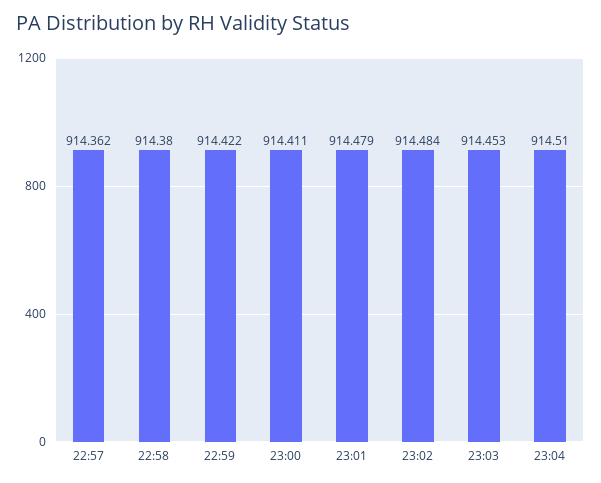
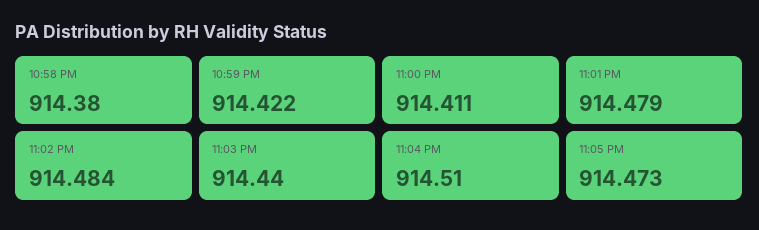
22:57: 914.362 -> none
23:03: 914.453 -> 914.44
11:05 PM: none -> 914.473

